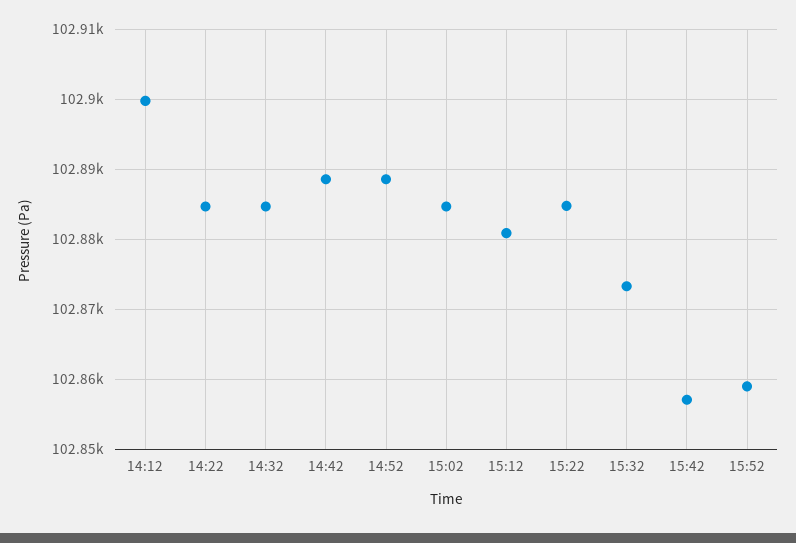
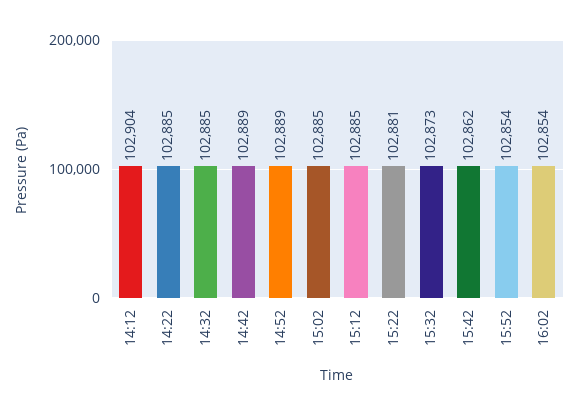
14:12: 102900 -> 102904
15:12: 102881 -> 102885
15:22: 102885 -> 102881
15:42: 102857 -> 102862
15:52: 102859 -> 102854
16:02: none -> 102854

